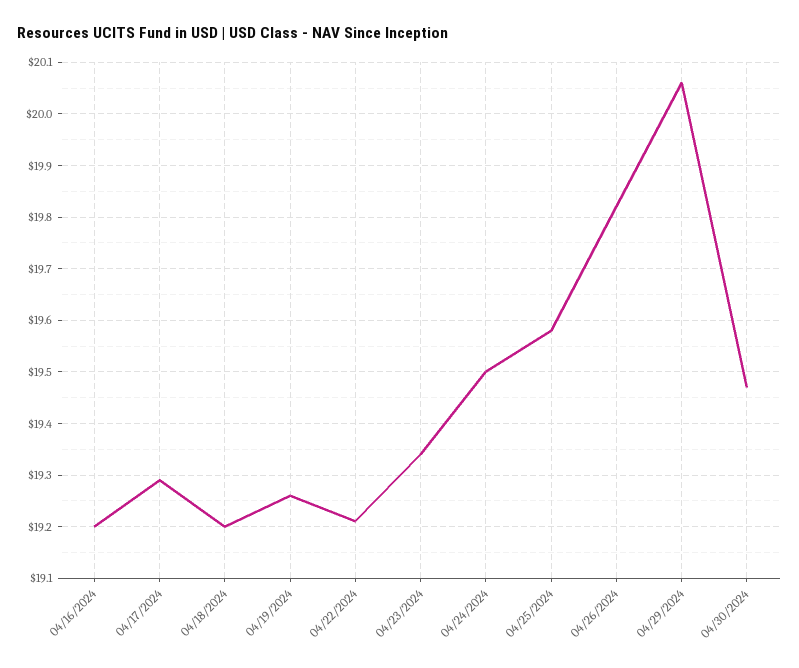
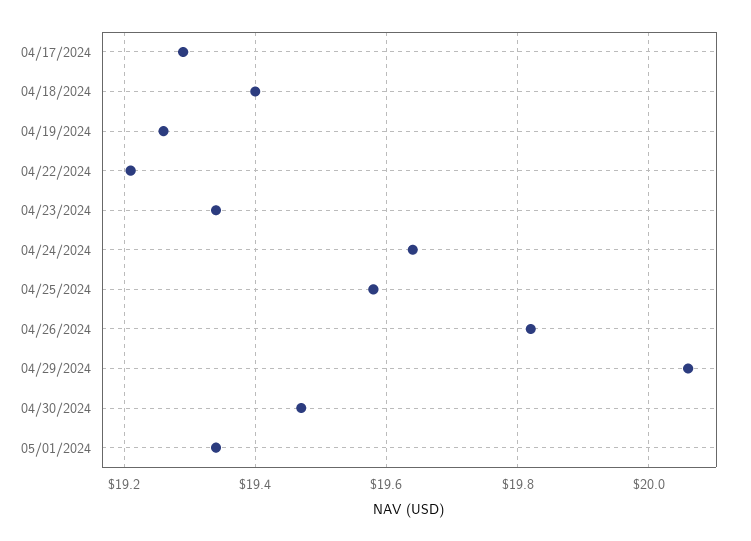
04/16/2024: 19.2 -> none
04/18/2024: 19.2 -> 19.4
04/24/2024: 19.5 -> 19.65
05/01/2024: none -> 19.35

